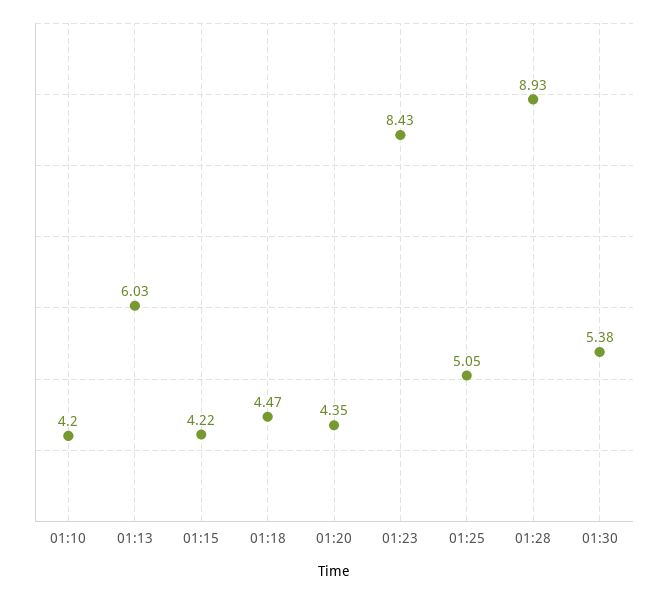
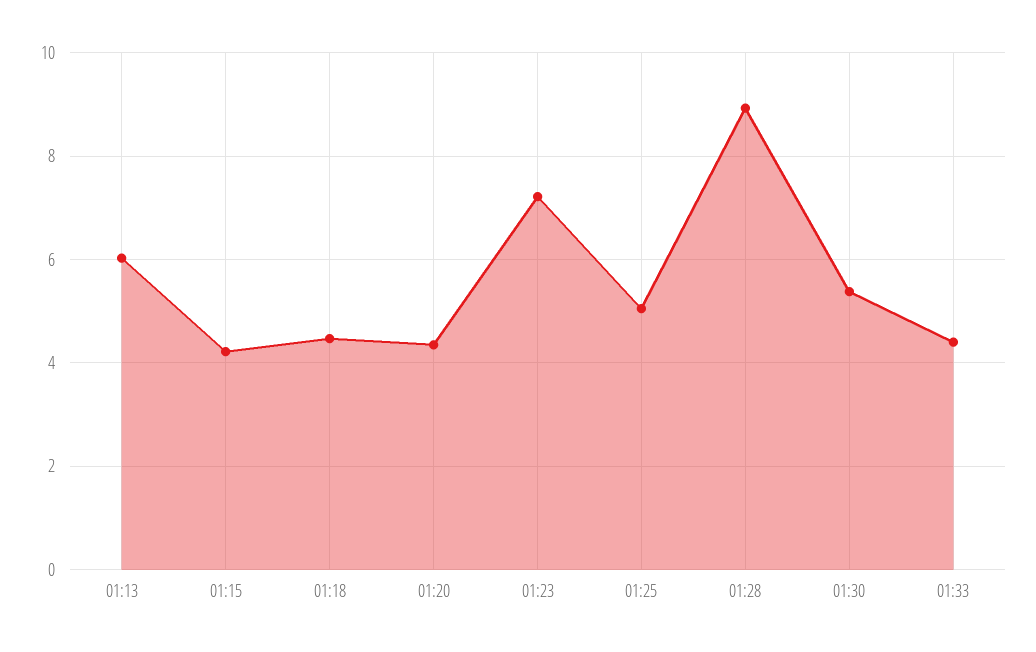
01:10: 4.2 -> none
01:23: 8.43 -> 7.2
01:33: none -> 4.4

